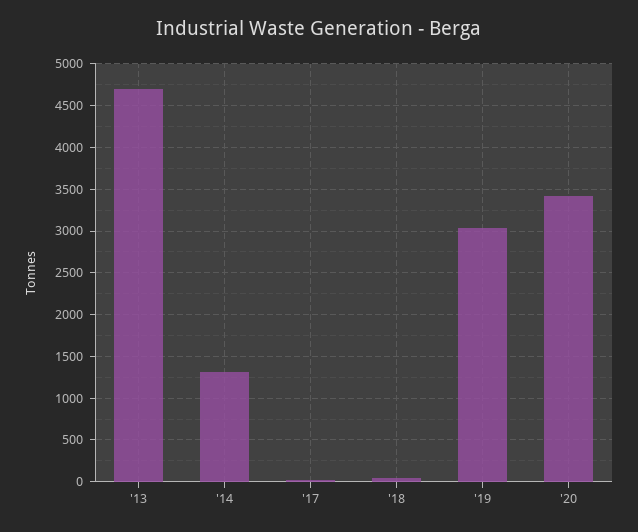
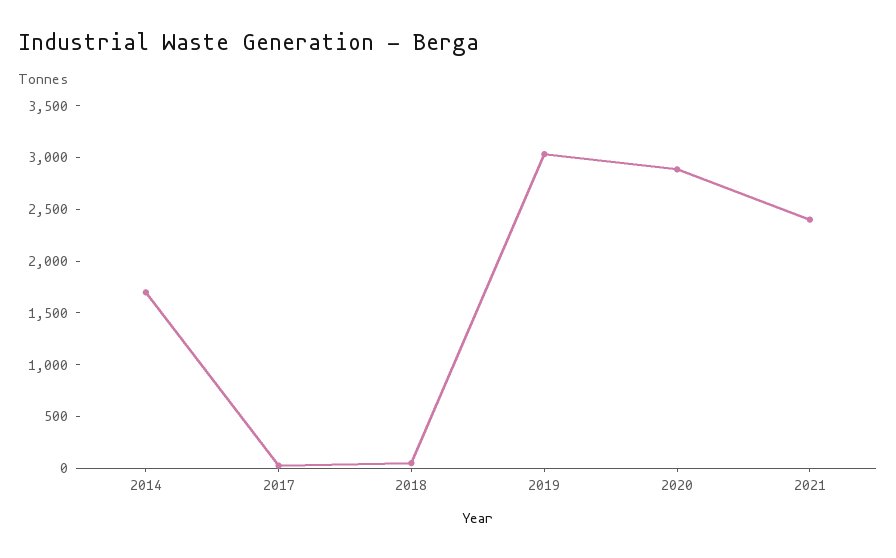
'13: 4700 -> none
'14: 1300 -> 1700
'20: 3400 -> 2900
2021: none -> 2400

